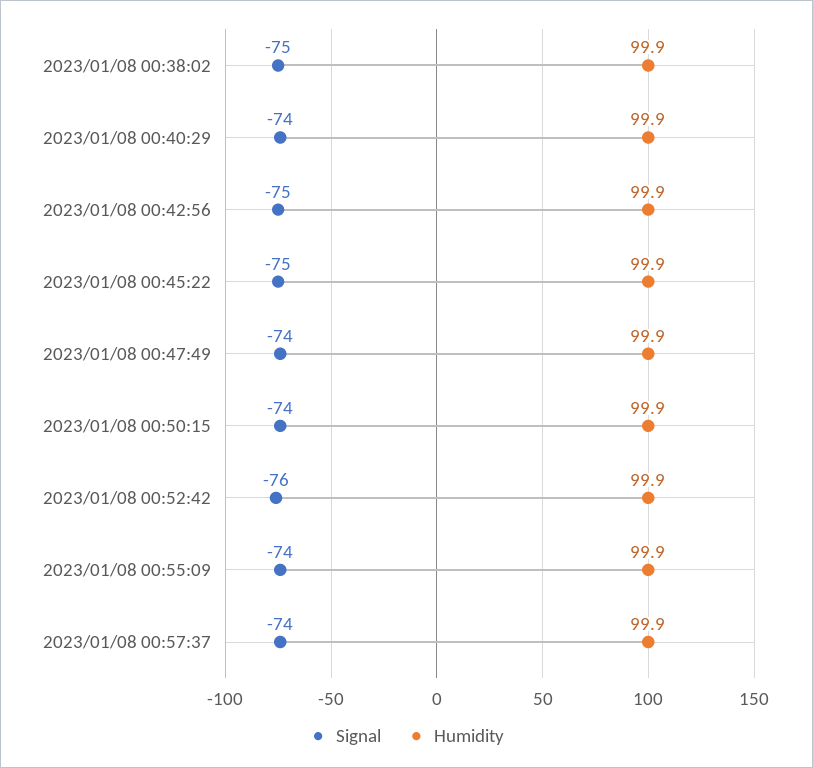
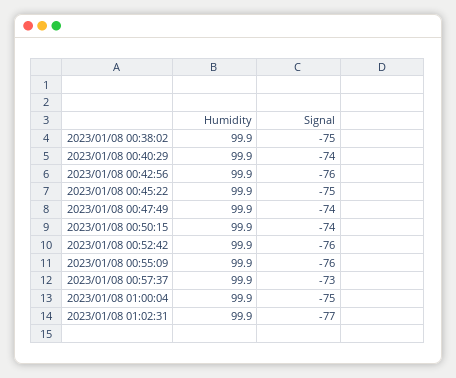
Signal, 2023/01/08 00:42:56: -75 -> -76
Signal, 2023/01/08 00:55:09: -74 -> -76
Signal, 2023/01/08 00:57:37: -74 -> -73
Humidity, 2023/01/08 01:00:04: none -> 99.9
Signal, 2023/01/08 01:00:04: none -> -75
Humidity, 2023/01/08 01:02:31: none -> 99.9
Signal, 2023/01/08 01:02:31: none -> -77

